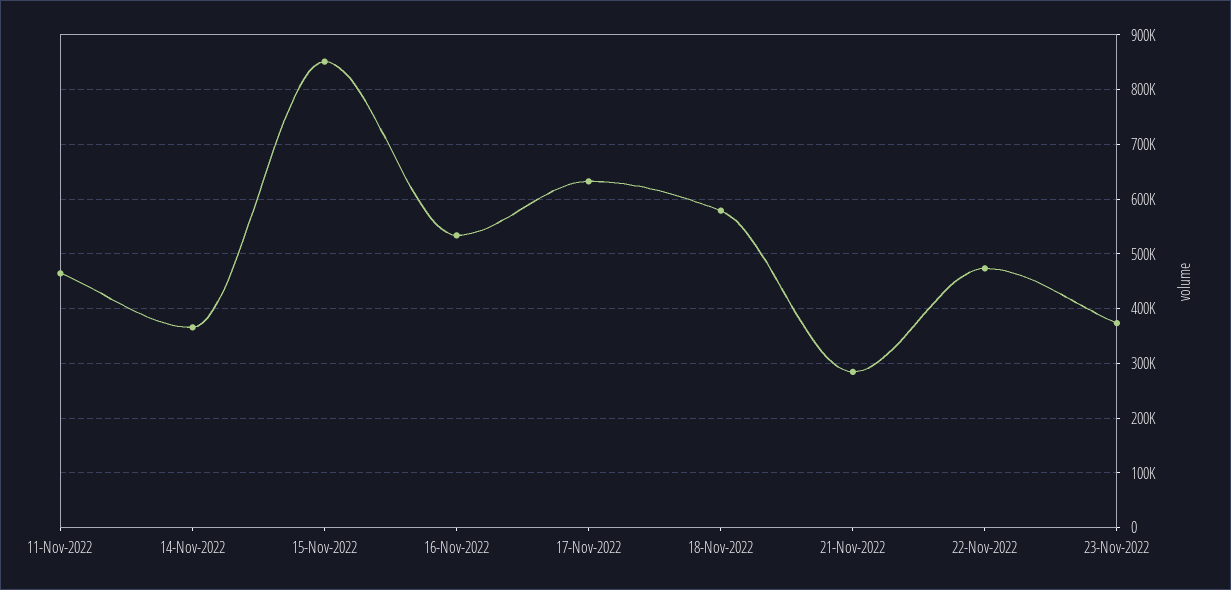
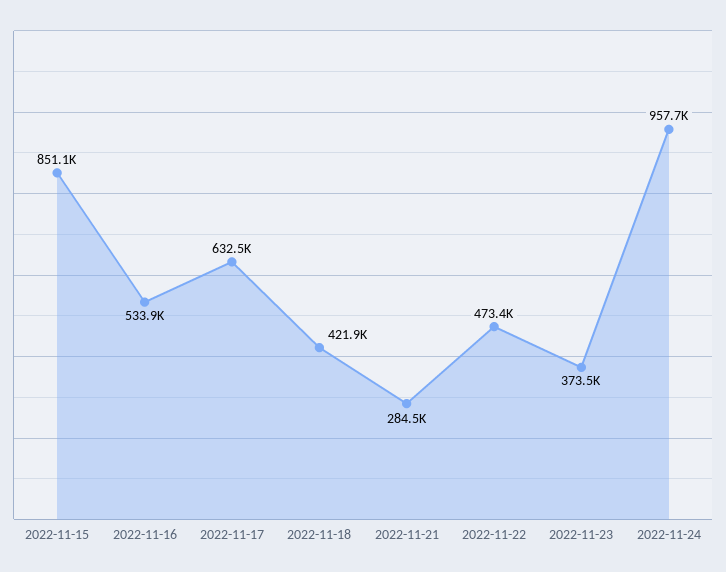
11-Nov-2022: 460000 -> none
14-Nov-2022: 360000 -> none
18-Nov-2022: 580000 -> 421900
2022-11-24: none -> 957700

